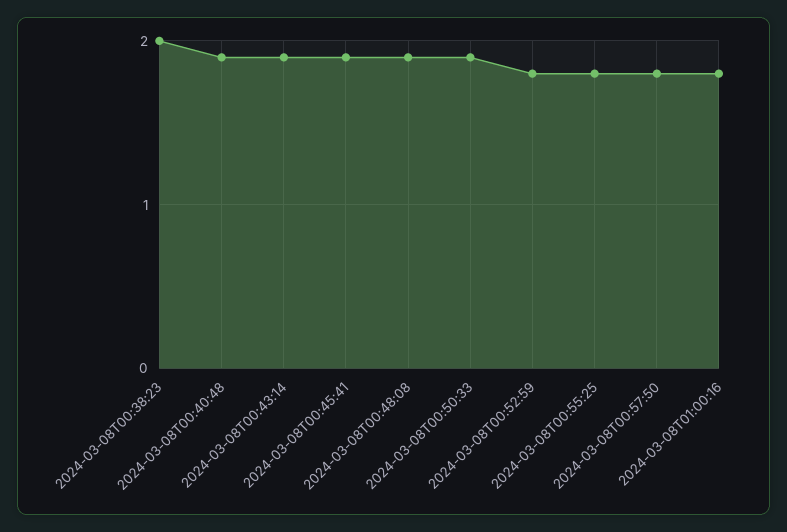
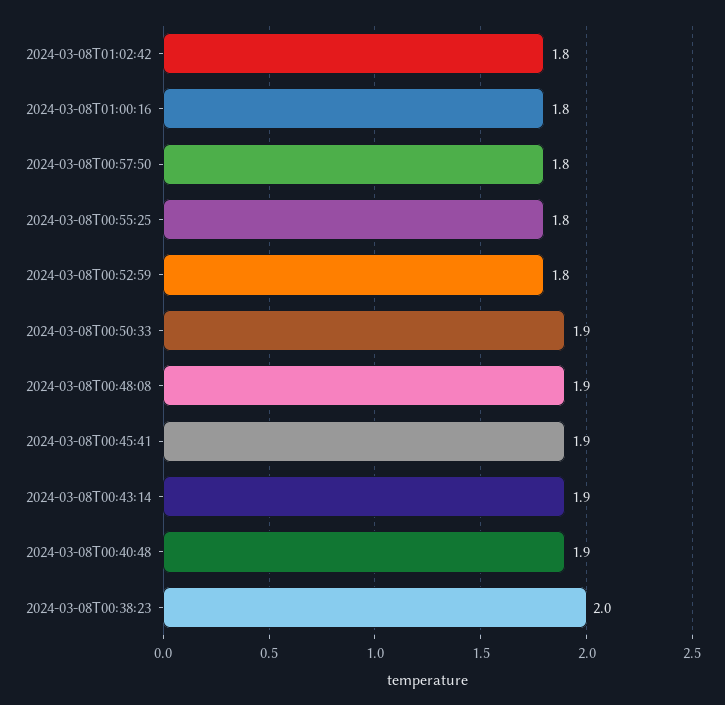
2024-03-08T01:02:42: none -> 1.8

